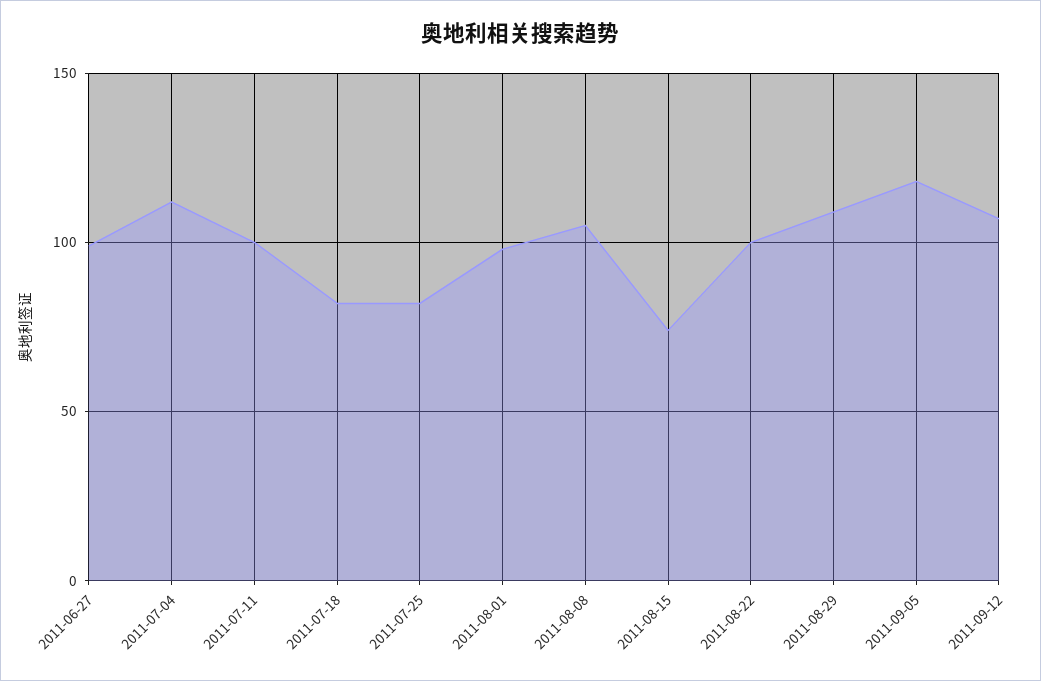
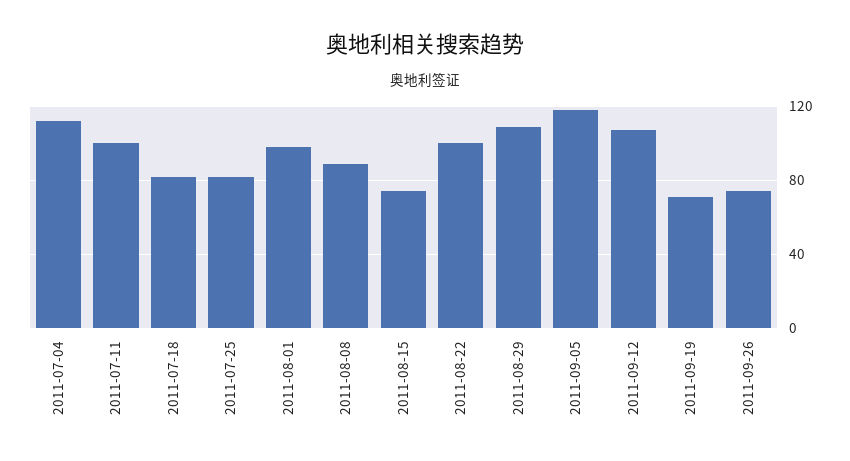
2011-06-27: 100 -> none
2011-08-08: 105 -> 90
2011-09-19: none -> 70
2011-09-26: none -> 75

